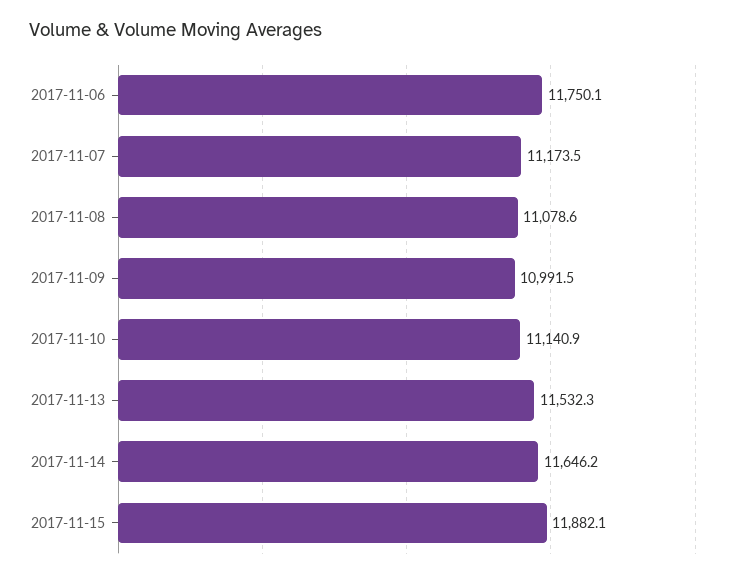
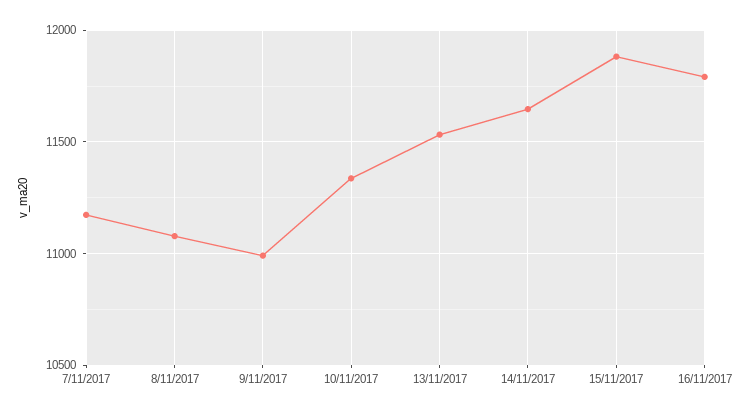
2017-11-06: 11750.1 -> none
2017-11-10: 11140.9 -> 11350
16/11/2017: none -> 11800

